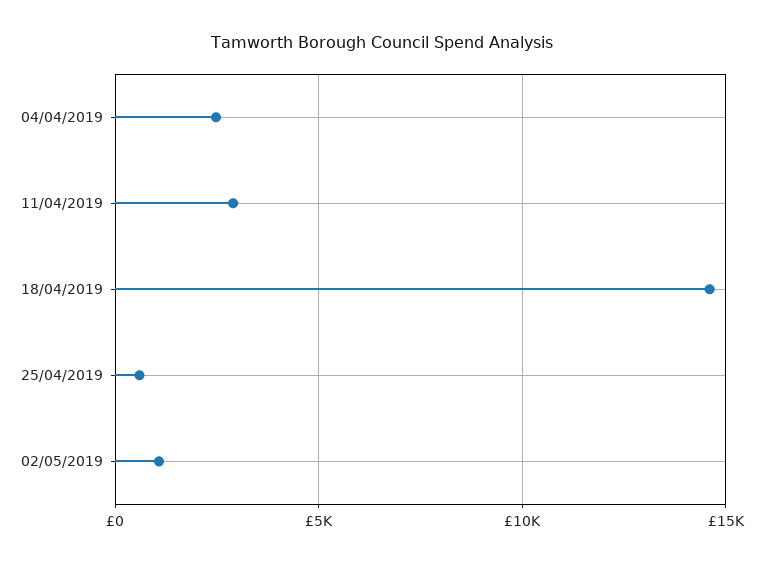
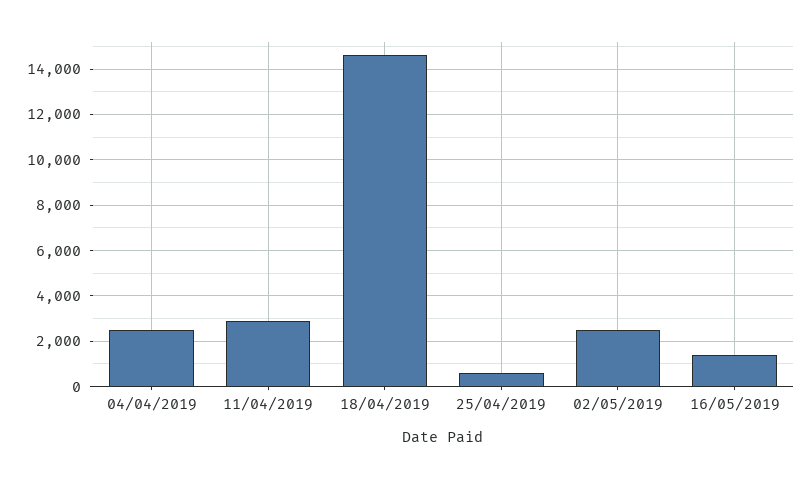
02/05/2019: 1000 -> 2500
16/05/2019: none -> 1500

